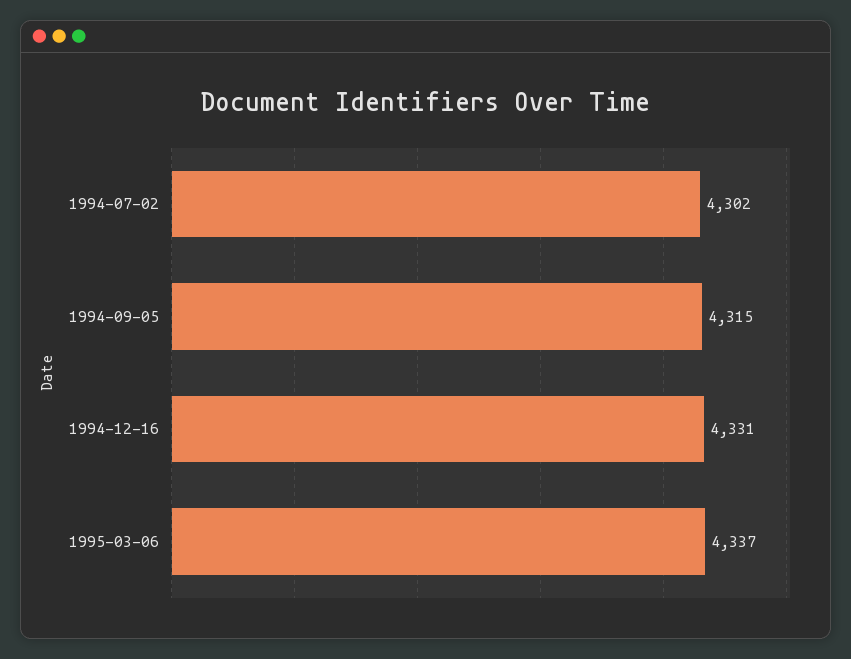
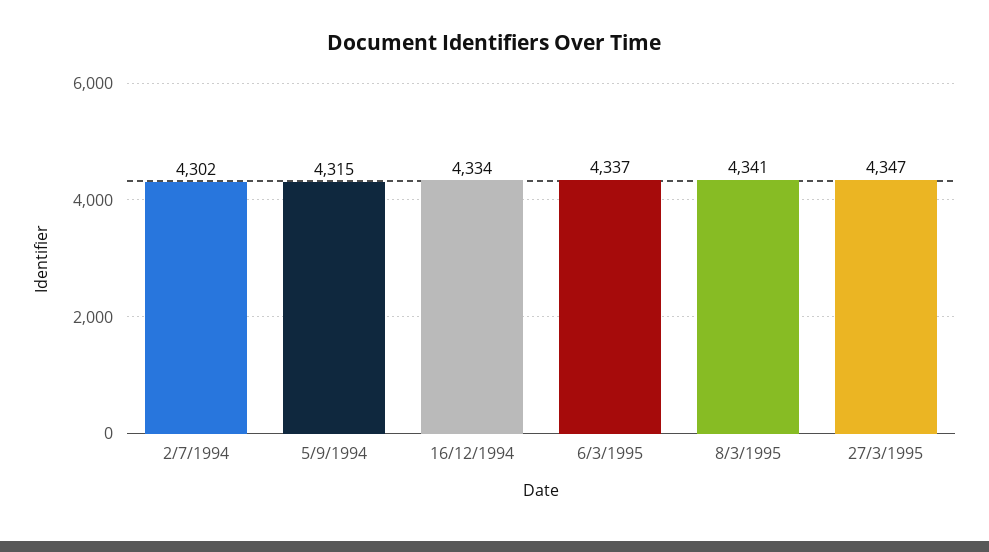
1994-12-16: 4331 -> 4334
8/3/1995: none -> 4341
27/3/1995: none -> 4347

